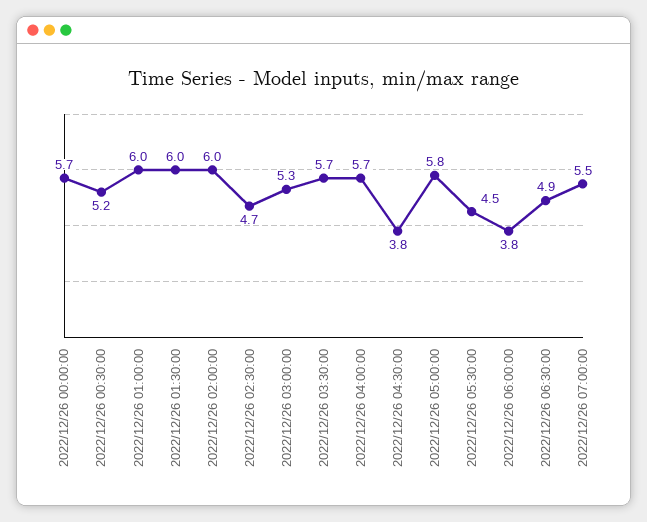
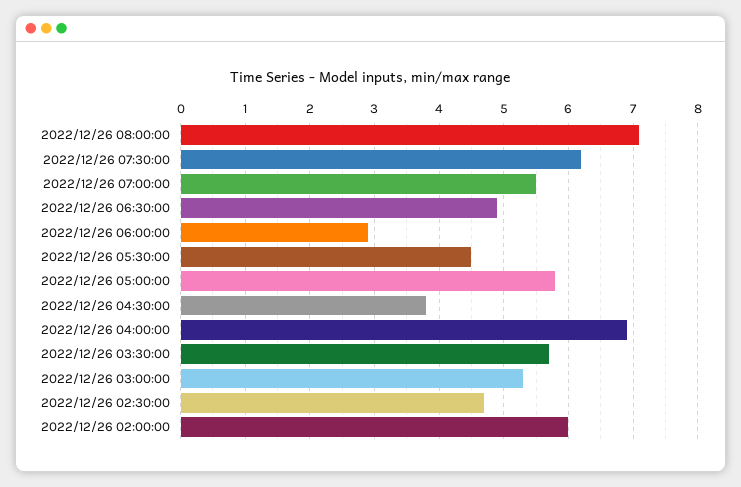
2022/12/26 00:00:00: 5.7 -> none
2022/12/26 00:30:00: 5.2 -> none
2022/12/26 01:00:00: 6 -> none
2022/12/26 01:30:00: 6 -> none
2022/12/26 04:00:00: 5.7 -> 6.9
2022/12/26 06:00:00: 3.8 -> 2.9
2022/12/26 08:00:00: none -> 7.1
2022/12/26 07:30:00: none -> 6.2

